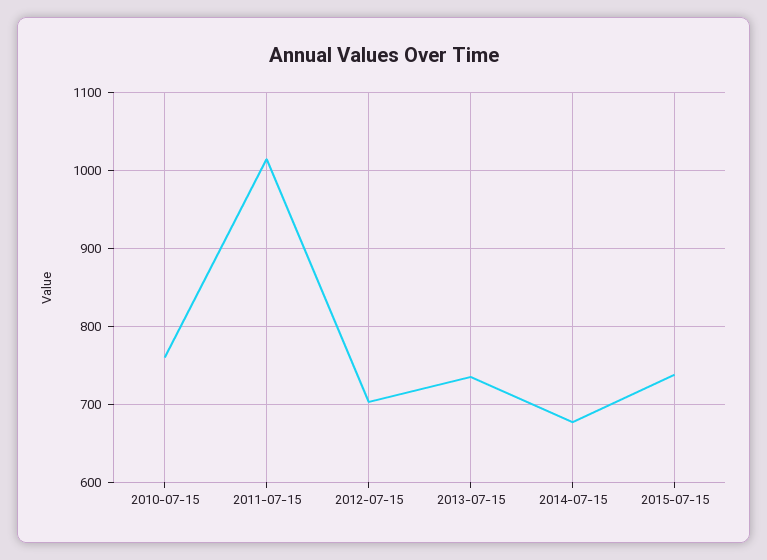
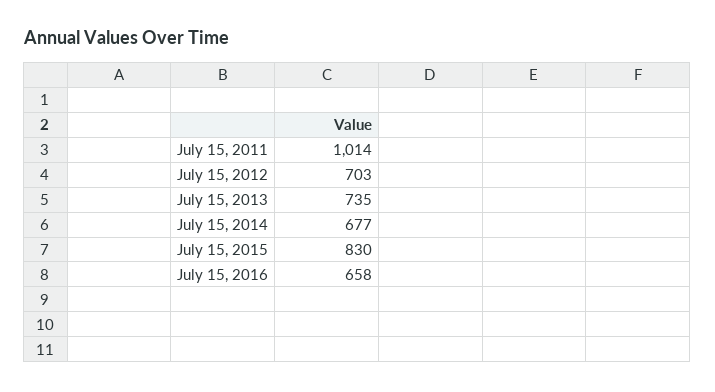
2010-07-15: 760 -> none
2015-07-15: 740 -> 830
July 15, 2016: none -> 658

